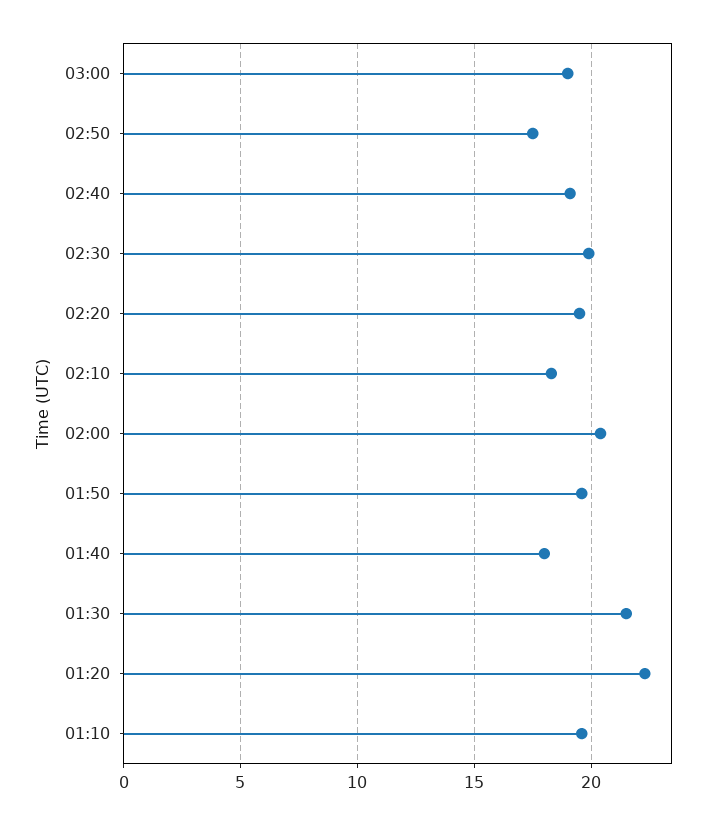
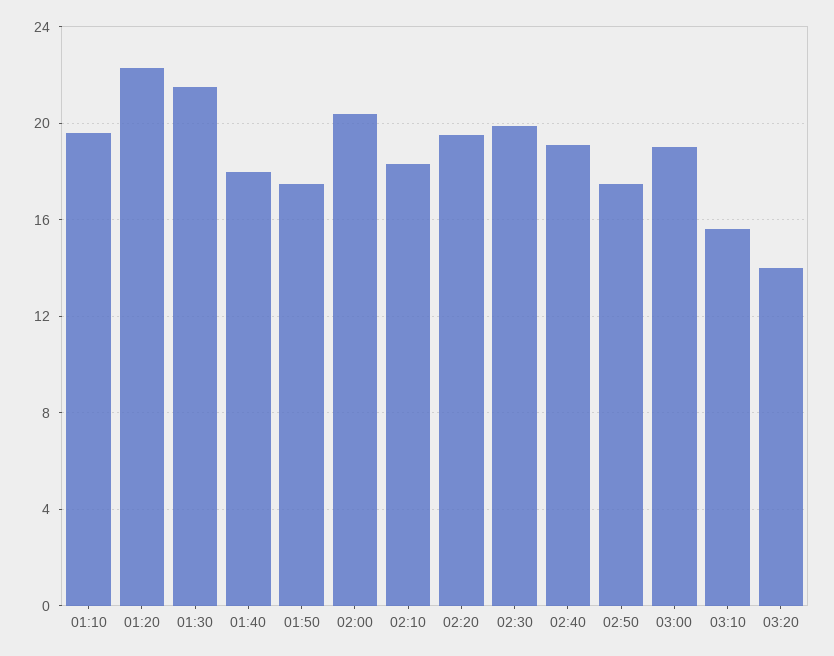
01:50: 19.5 -> 17.5
03:10: none -> 15.5
03:20: none -> 14

